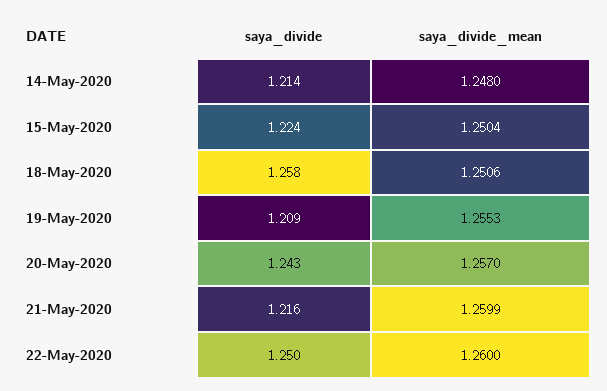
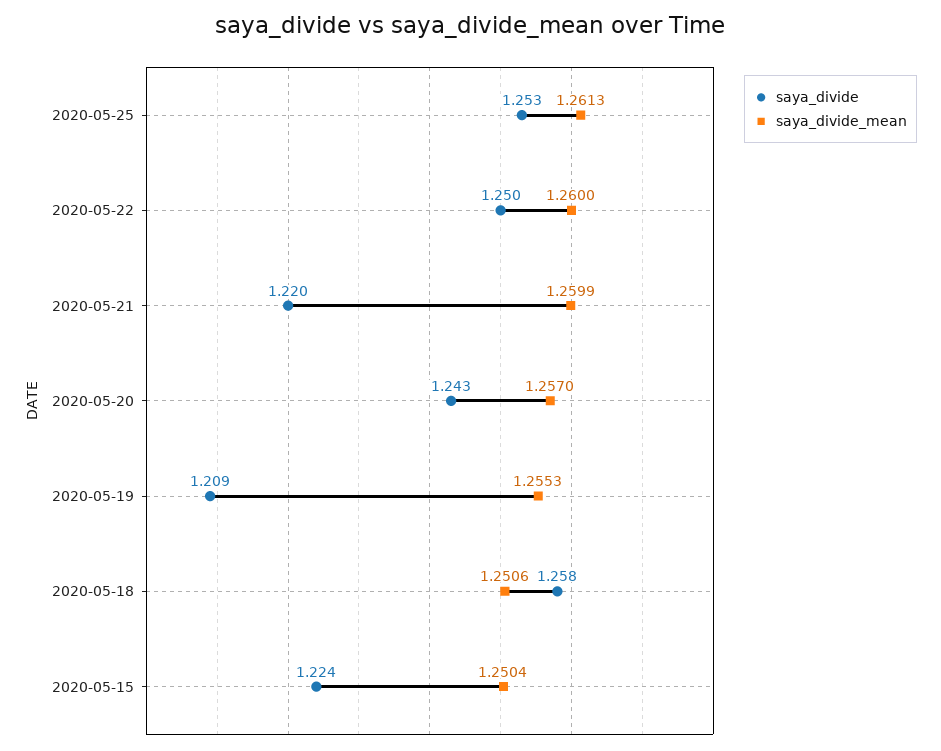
saya_divide, 14-May-2020: 1.214 -> none
saya_divide_mean, 14-May-2020: 1.248 -> none
saya_divide, 21-May-2020: 1.216 -> 1.22
saya_divide, 2020-05-25: none -> 1.253
saya_divide_mean, 2020-05-25: none -> 1.2613

